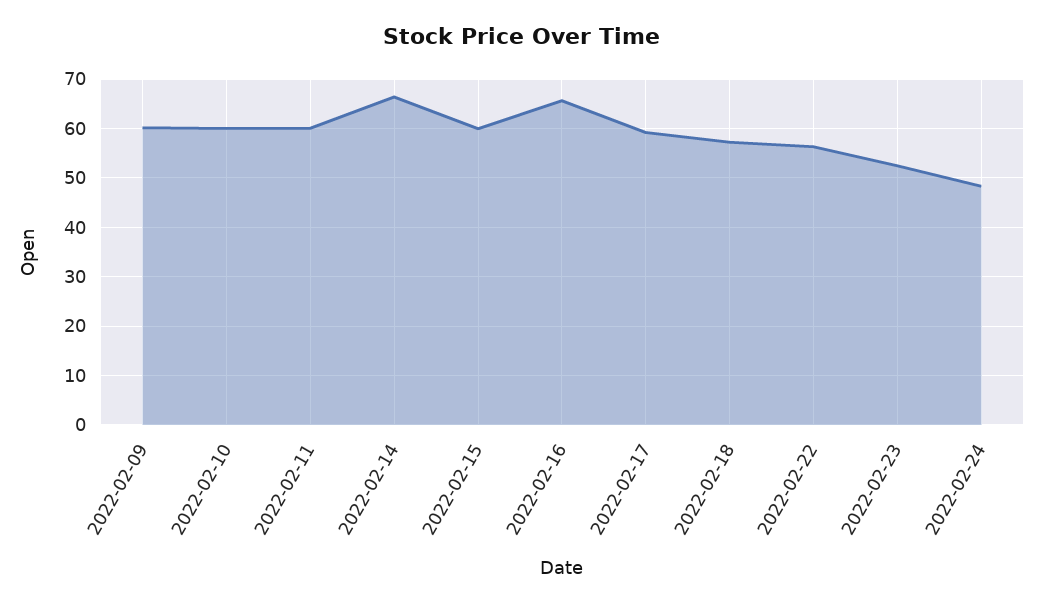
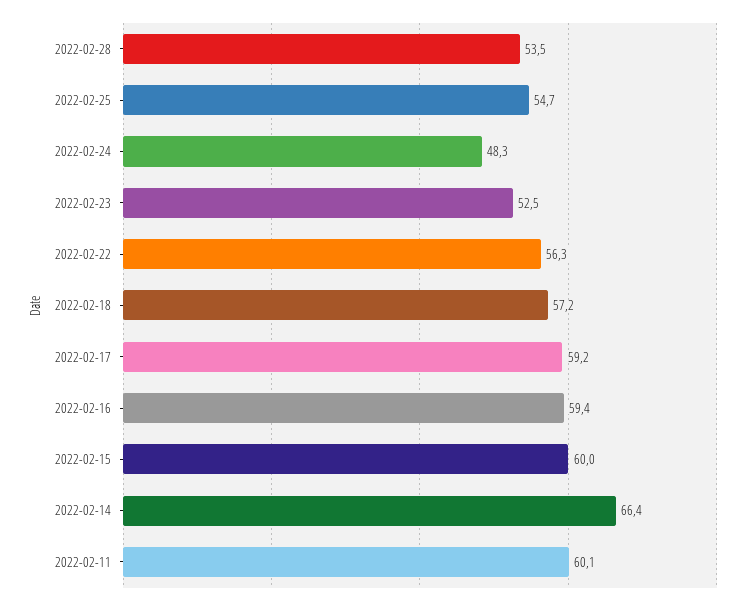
2022-02-09: 60 -> none
2022-02-10: 60 -> none
2022-02-16: 66 -> 59.4
2022-02-28: none -> 53.5
2022-02-25: none -> 54.7

